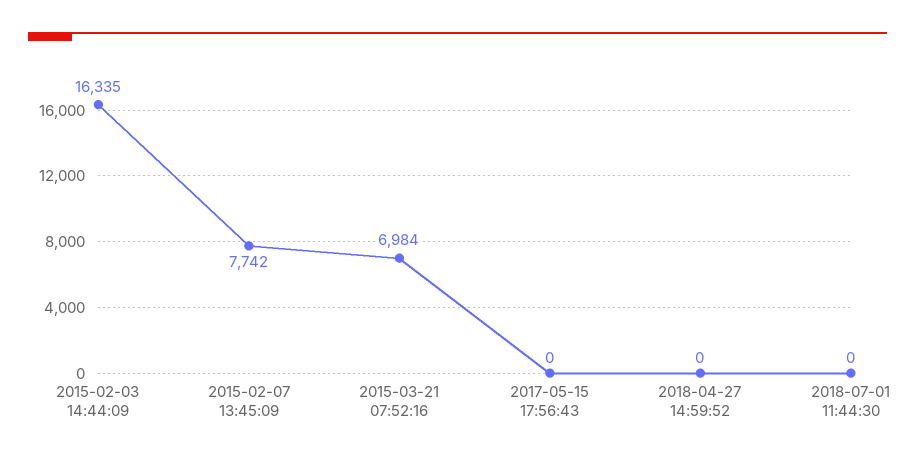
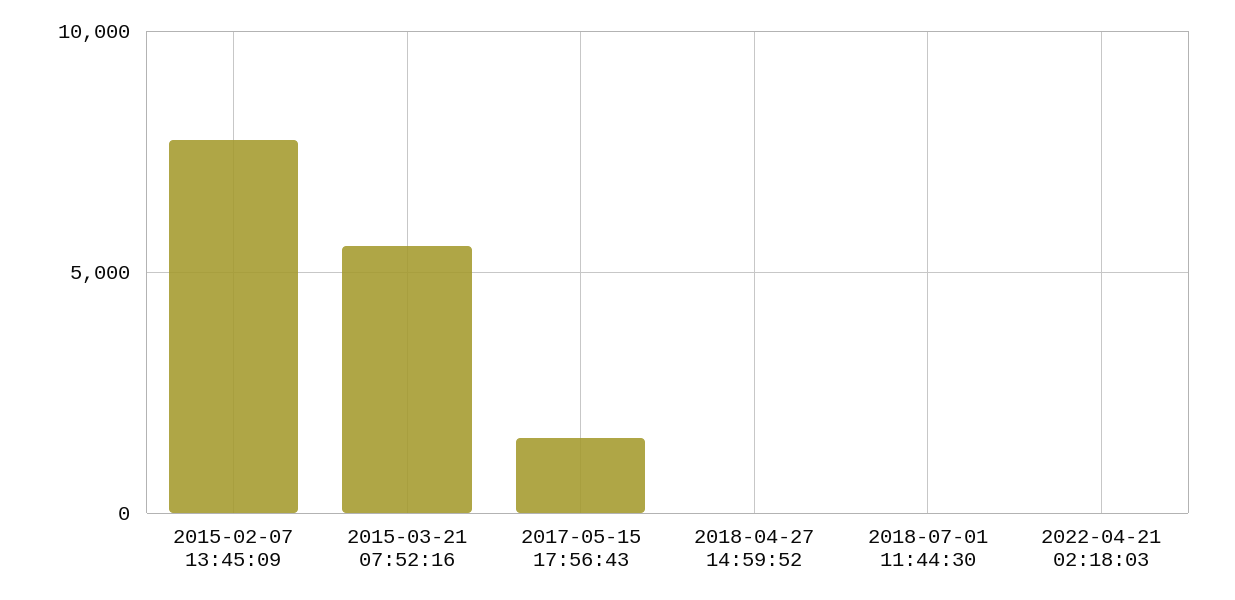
2015-02-03 14:44:09: 16335 -> none
2015-03-21 07:52:16: 6984 -> 5500
2017-05-15 17:56:43: 0 -> 1500
2022-04-21 02:18:03: none -> 0

